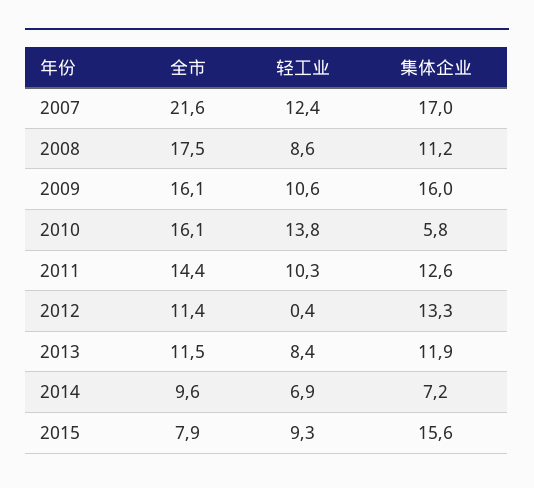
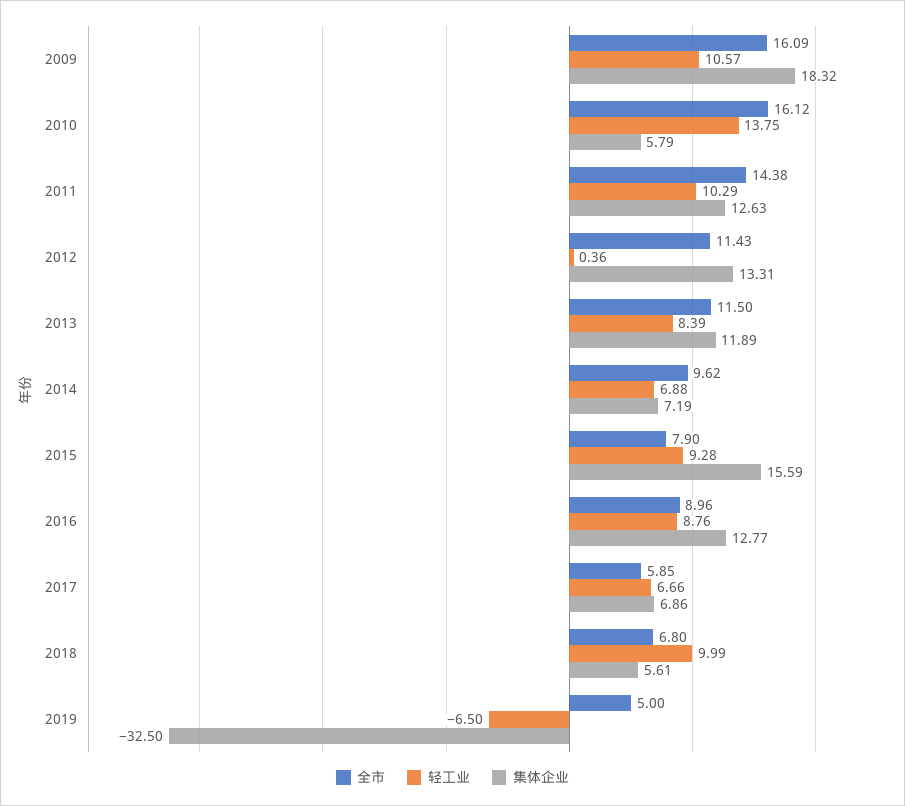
全市, 2007: 21.6 -> none
轻工业, 2007: 12.4 -> none
集体企业, 2007: 17 -> none
全市, 2008: 17.5 -> none
轻工业, 2008: 8.6 -> none
集体企业, 2008: 11.2 -> none
集体企业, 2009: 16 -> 18.32
全市, 2016: none -> 8.96
轻工业, 2016: none -> 8.76
集体企业, 2016: none -> 12.77
全市, 2017: none -> 5.85
轻工业, 2017: none -> 6.66
集体企业, 2017: none -> 6.86
全市, 2018: none -> 6.8
轻工业, 2018: none -> 9.99
集体企业, 2018: none -> 5.61
全市, 2019: none -> 5
轻工业, 2019: none -> -6.5
集体企业, 2019: none -> -32.5

